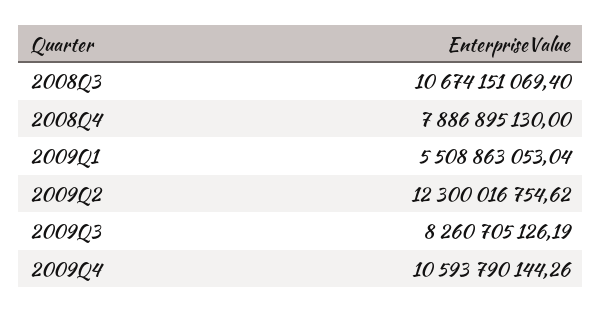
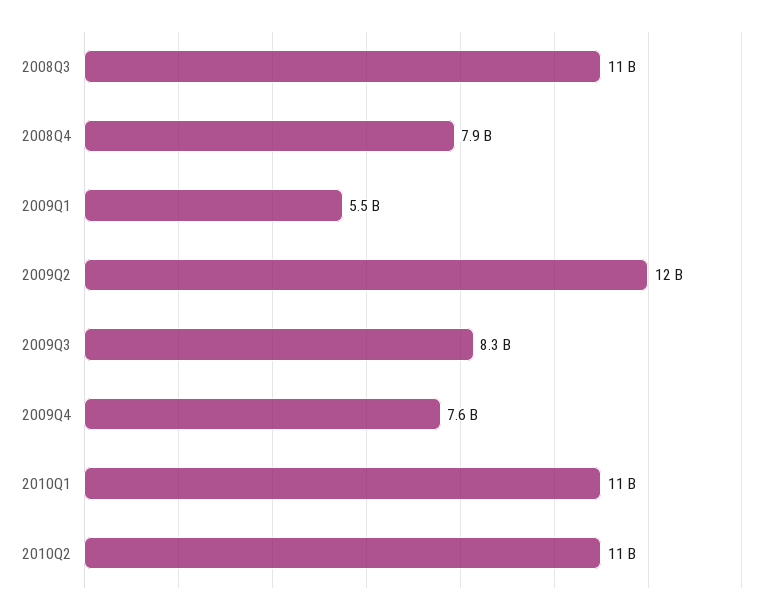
2009Q4: 10593790144.26 -> 7600000000
2010Q1: none -> 11000000000
2010Q2: none -> 11000000000

